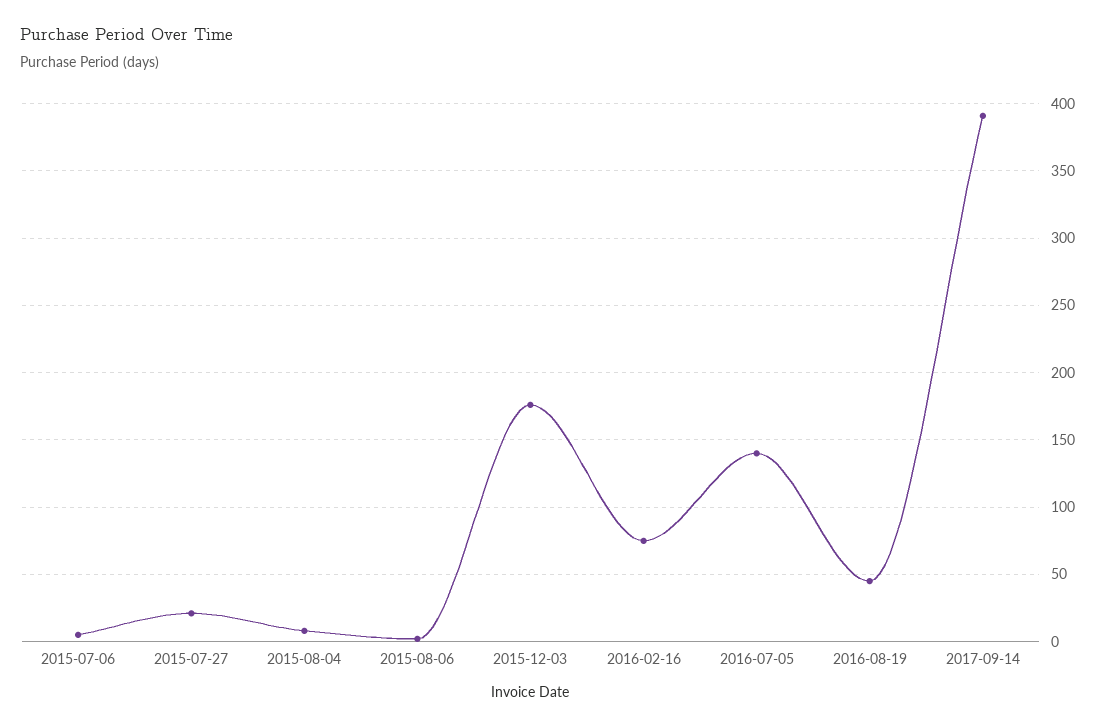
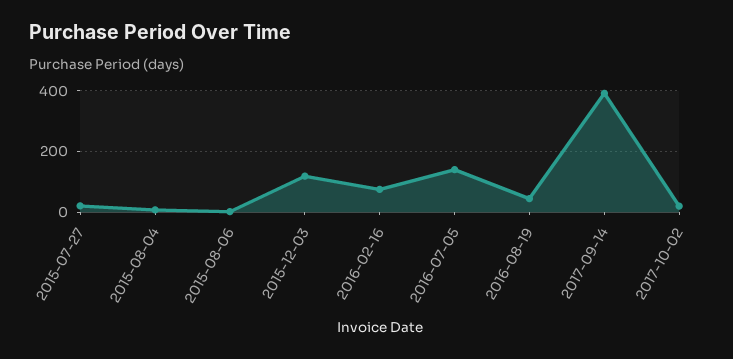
2015-07-06: 5 -> none
2015-12-03: 175 -> 120
2017-10-02: none -> 20

